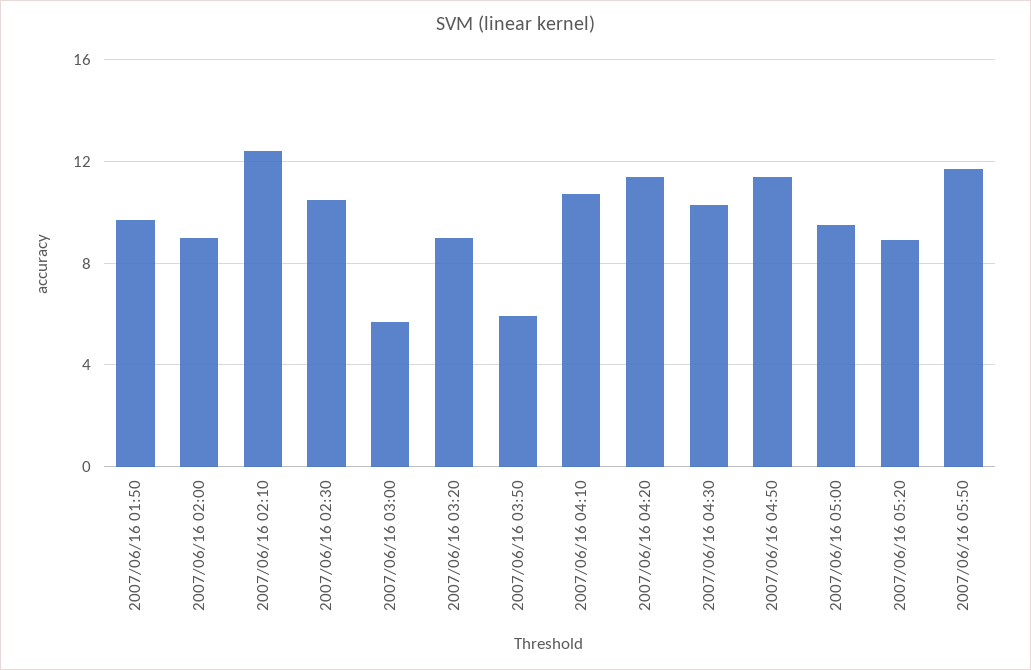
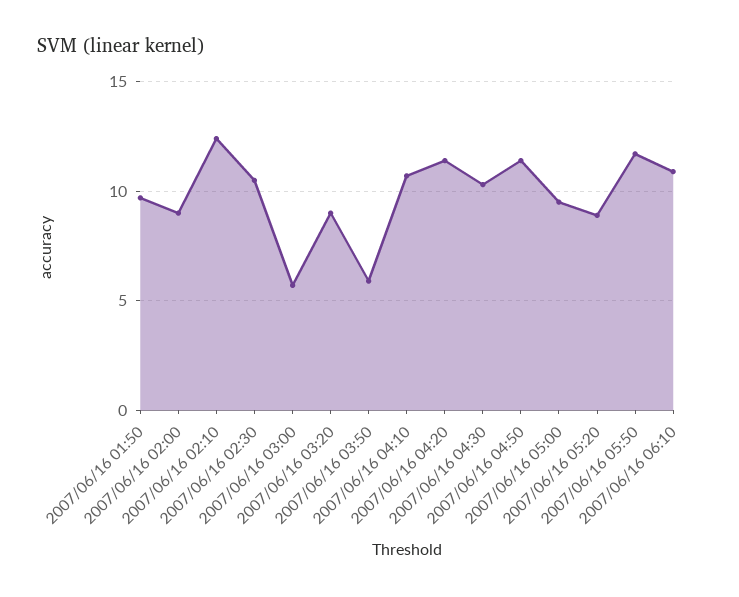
2007/06/16 06:10: none -> 11

